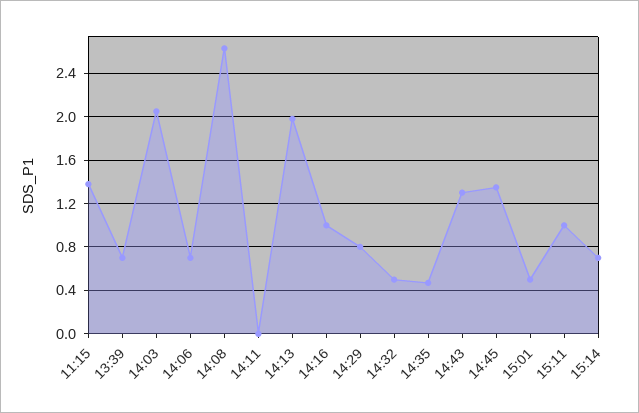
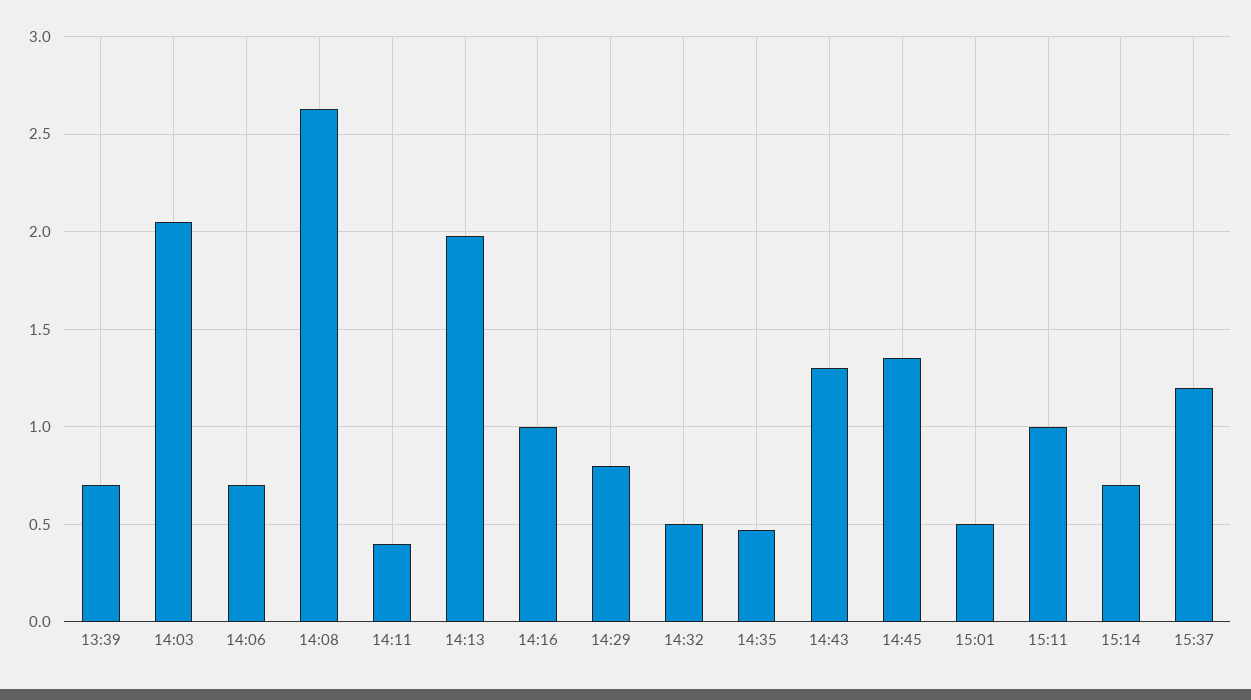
11:15: 1.4 -> none
14:11: 0 -> 0.4
15:37: none -> 1.2

